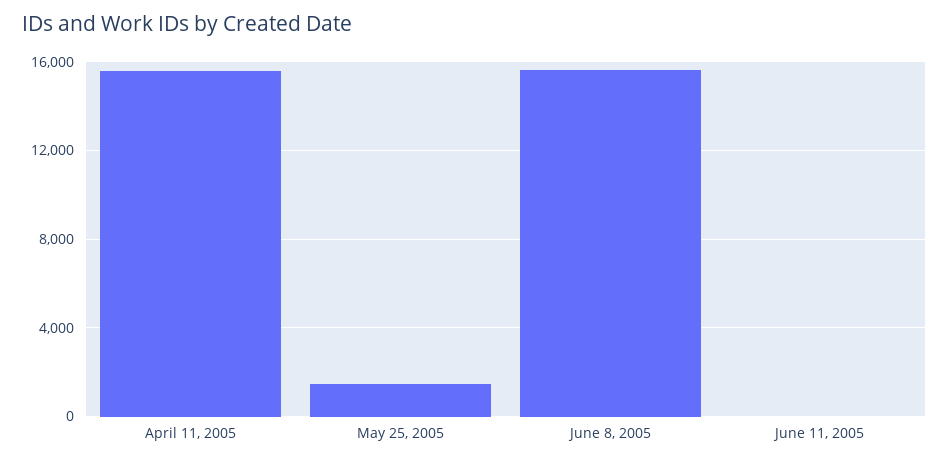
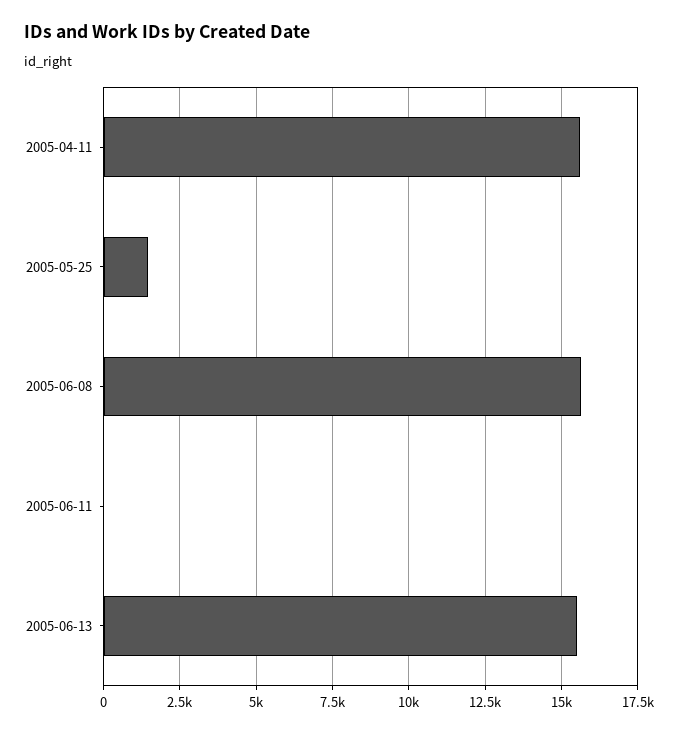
2005-06-13: none -> 15500

